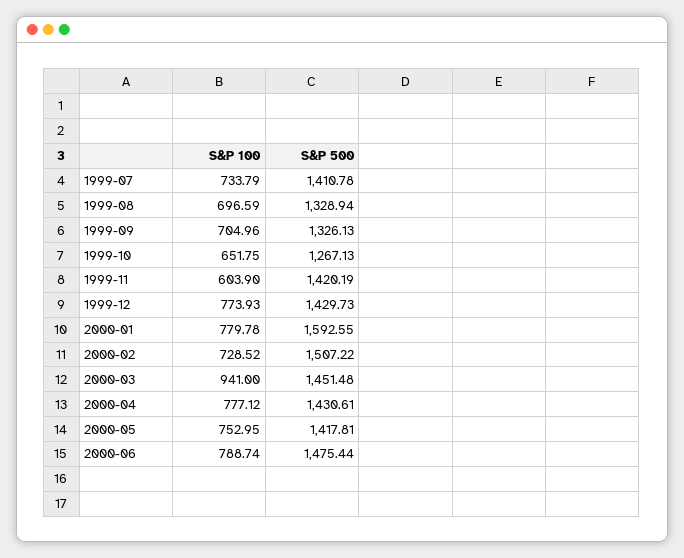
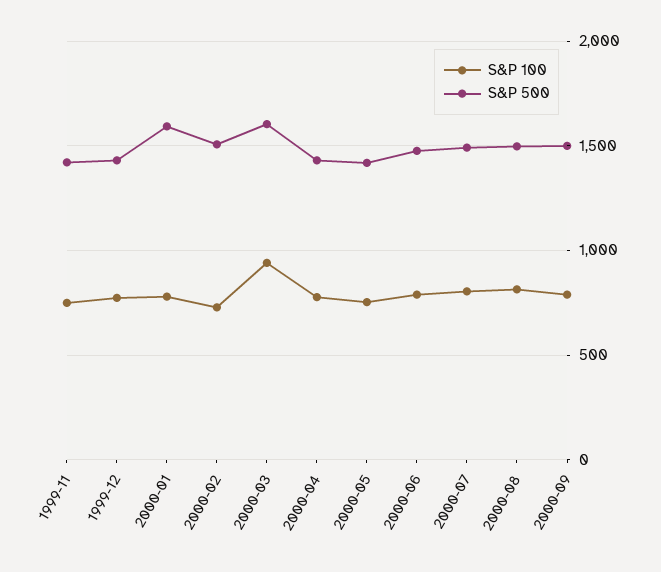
S&P 100, 1999-07: 733.79 -> none
S&P 500, 1999-07: 1410.78 -> none
S&P 100, 1999-08: 696.59 -> none
S&P 500, 1999-08: 1328.94 -> none
S&P 100, 1999-09: 704.96 -> none
S&P 500, 1999-09: 1326.13 -> none
S&P 100, 1999-10: 651.75 -> none
S&P 500, 1999-10: 1267.13 -> none
S&P 100, 1999-11: 603.9 -> 750
S&P 500, 2000-03: 1451.48 -> 1600
S&P 100, 2000-07: none -> 800
S&P 500, 2000-07: none -> 1500
S&P 100, 2000-08: none -> 800
S&P 500, 2000-08: none -> 1500
S&P 100, 2000-09: none -> 800
S&P 500, 2000-09: none -> 1500

